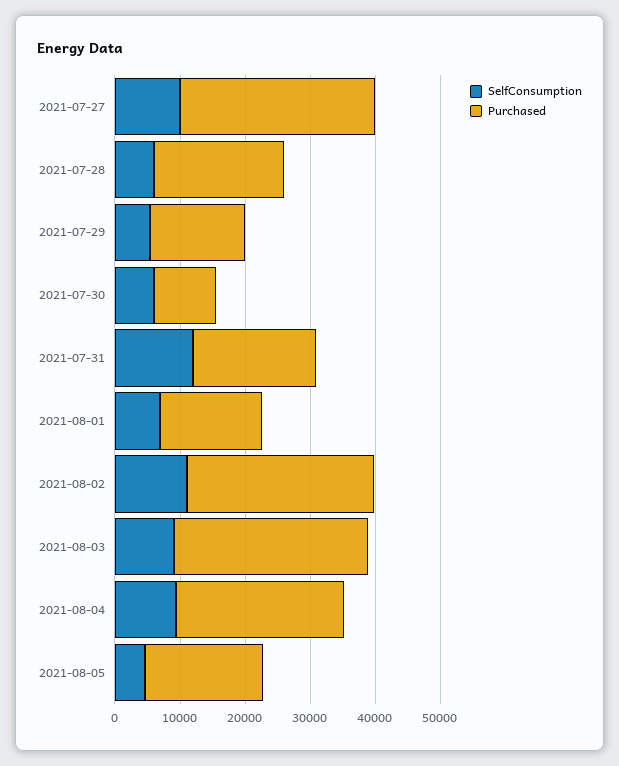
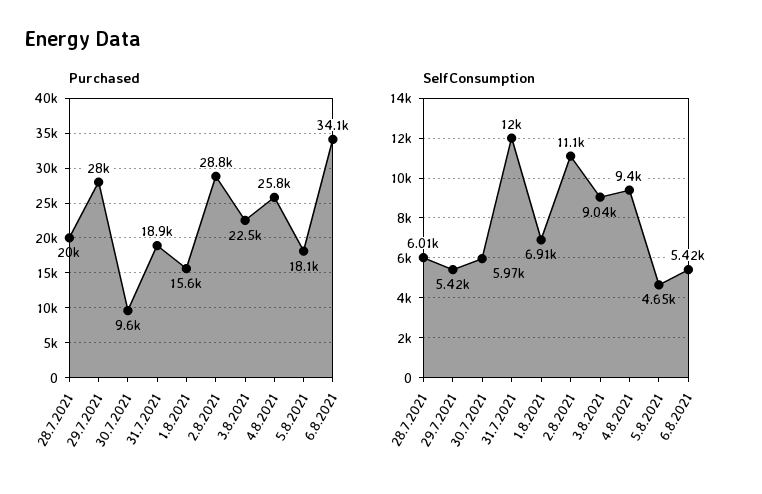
SelfConsumption, 2021-07-27: 10000 -> none
Purchased, 2021-07-27: 30000 -> none
Purchased, 2021-07-29: 14000 -> 28000
Purchased, 2021-08-03: 30000 -> 22500
Purchased, 6.8.2021: none -> 34100
SelfConsumption, 6.8.2021: none -> 5420

